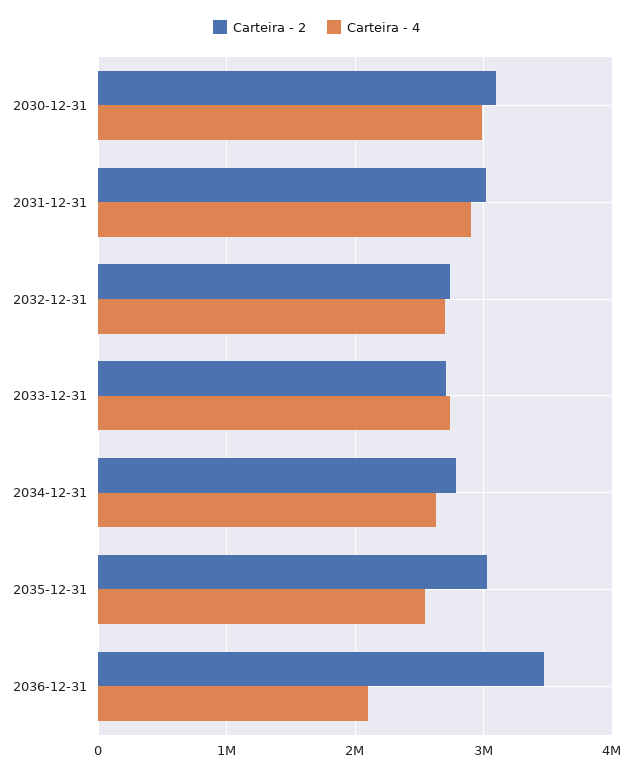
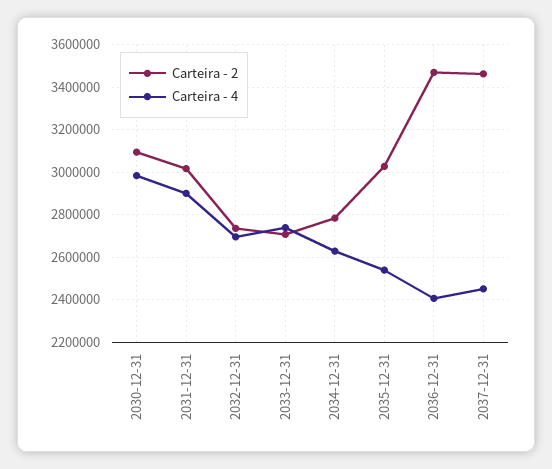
Carteira - 4, 2036-12-31: 2100000 -> 2400000
Carteira - 2, 2037-12-31: none -> 3450000
Carteira - 4, 2037-12-31: none -> 2450000

